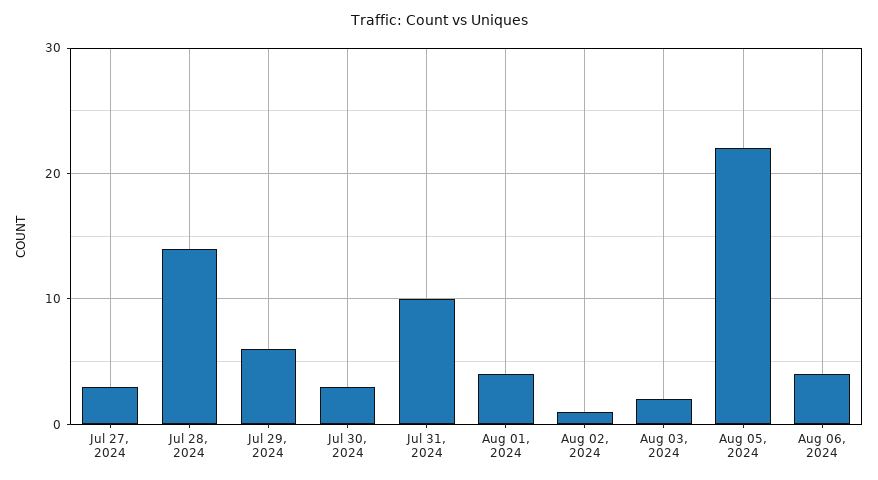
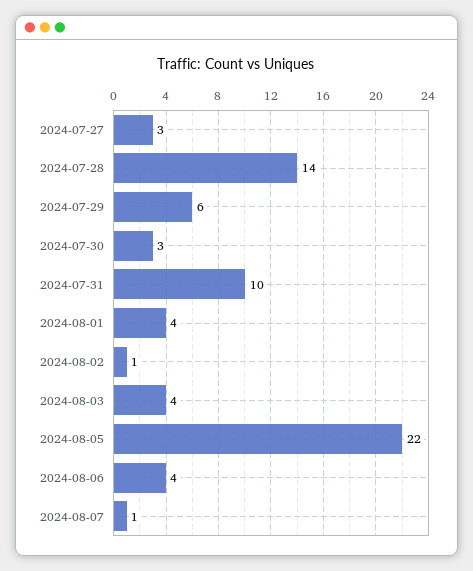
Aug 03, 2024: 2 -> 4
2024-08-07: none -> 1

